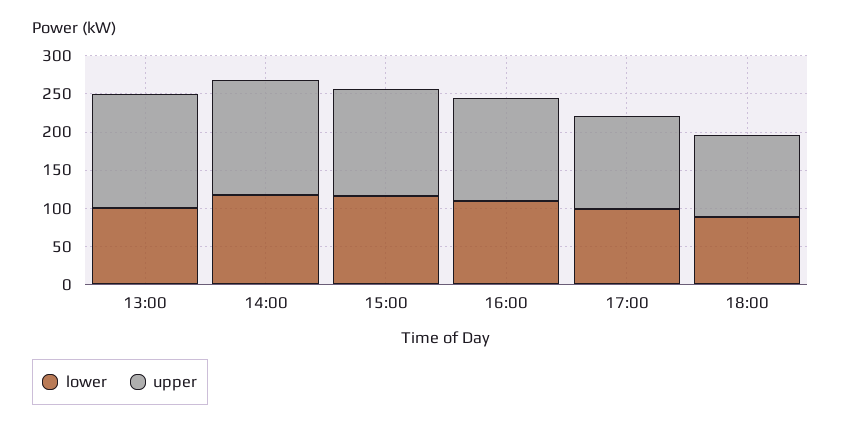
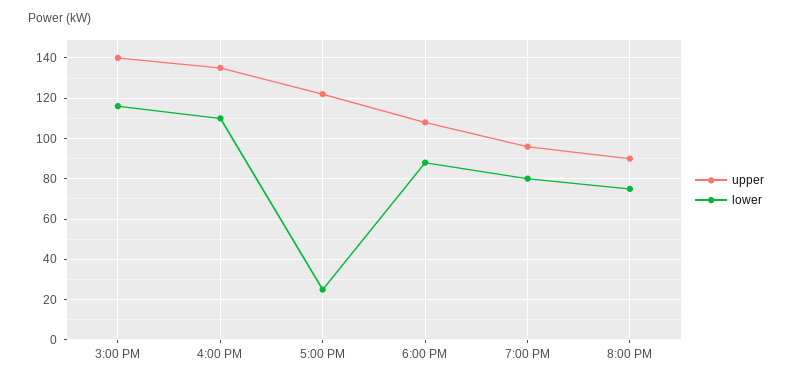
lower, 13:00: 100 -> none
upper, 13:00: 150 -> none
lower, 14:00: 125 -> none
upper, 14:00: 150 -> none
lower, 17:00: 100 -> 25
upper, 7:00 PM: none -> 95
lower, 7:00 PM: none -> 80
upper, 8:00 PM: none -> 90
lower, 8:00 PM: none -> 75

